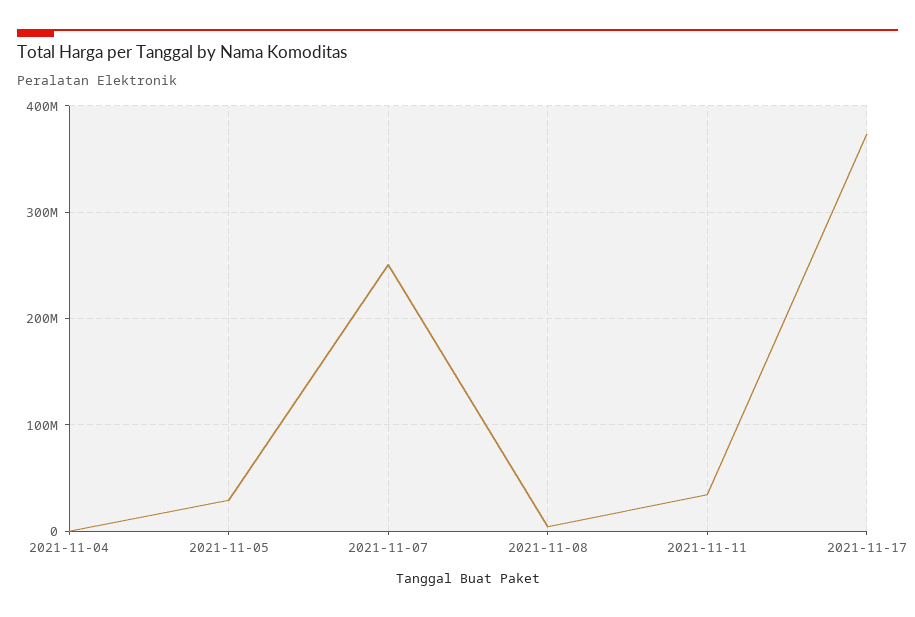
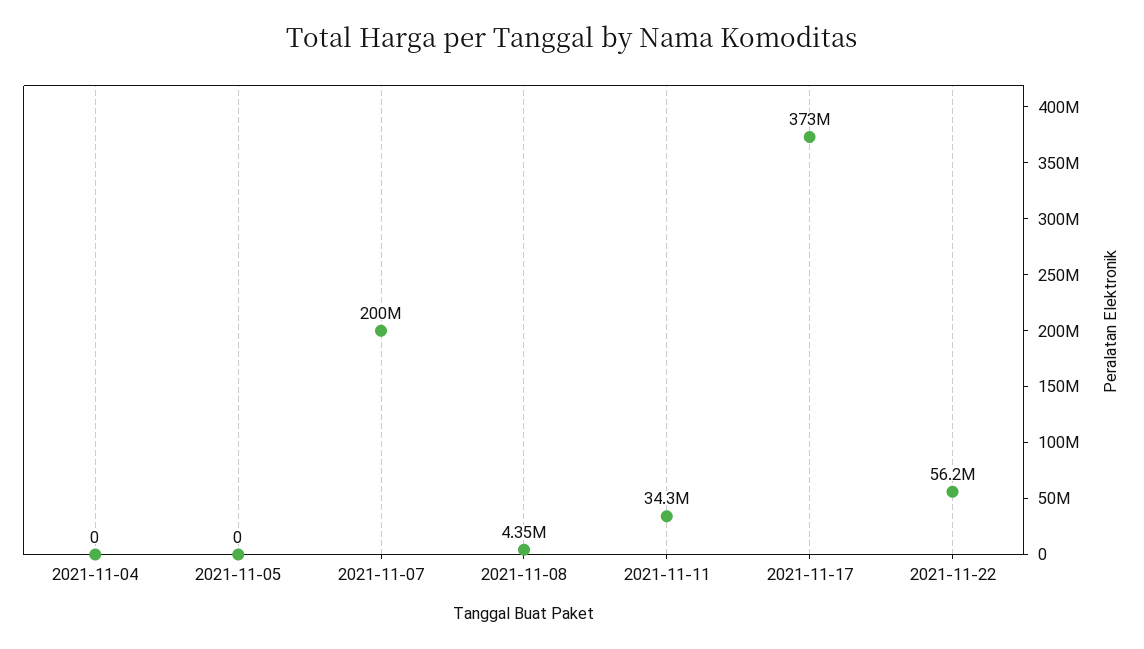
2021-11-05: 30000000 -> 0
2021-11-07: 250000000 -> 200000000
2021-11-22: none -> 56200000

